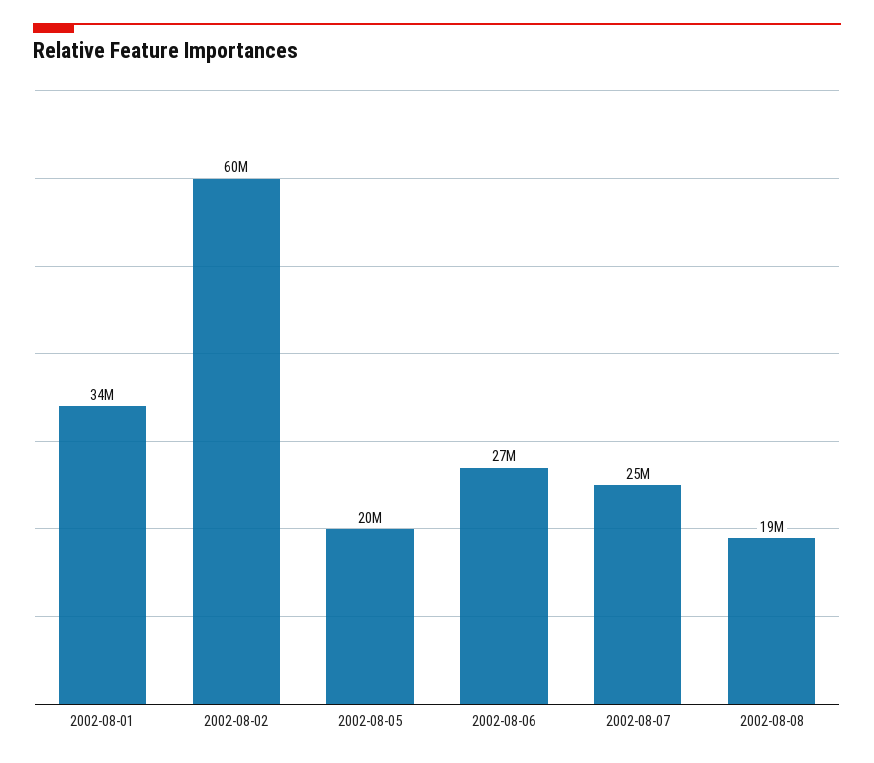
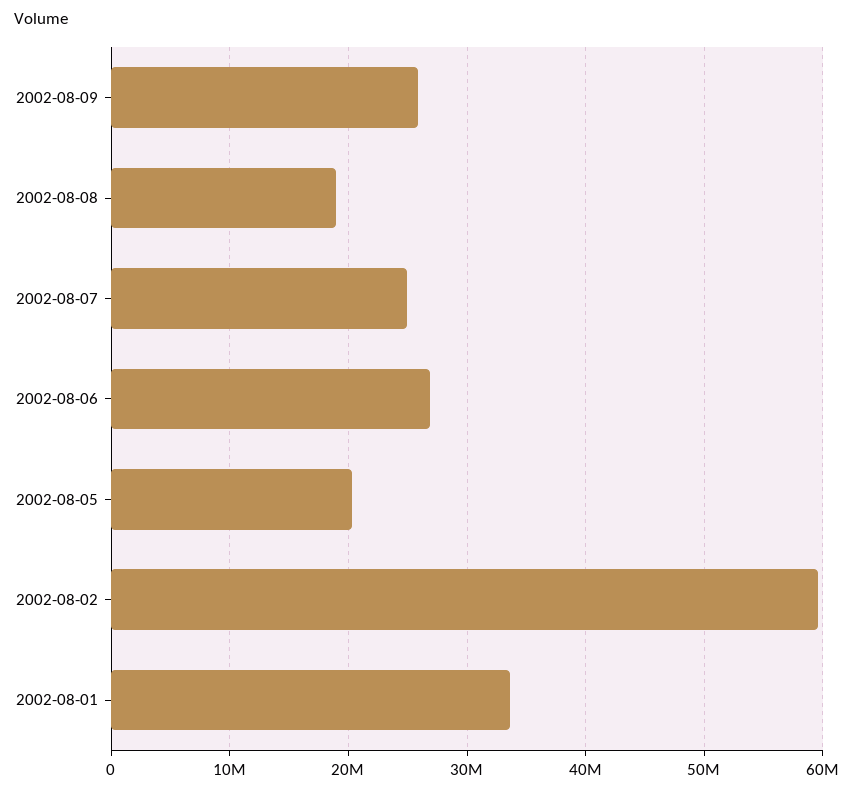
2002-08-09: none -> 26000000

